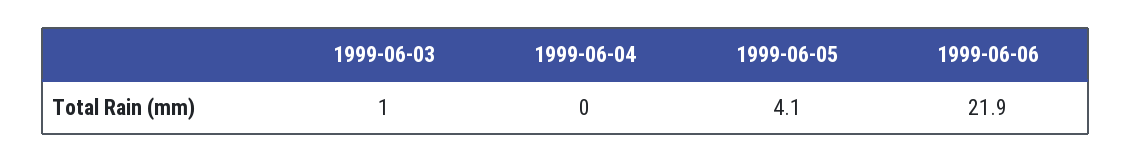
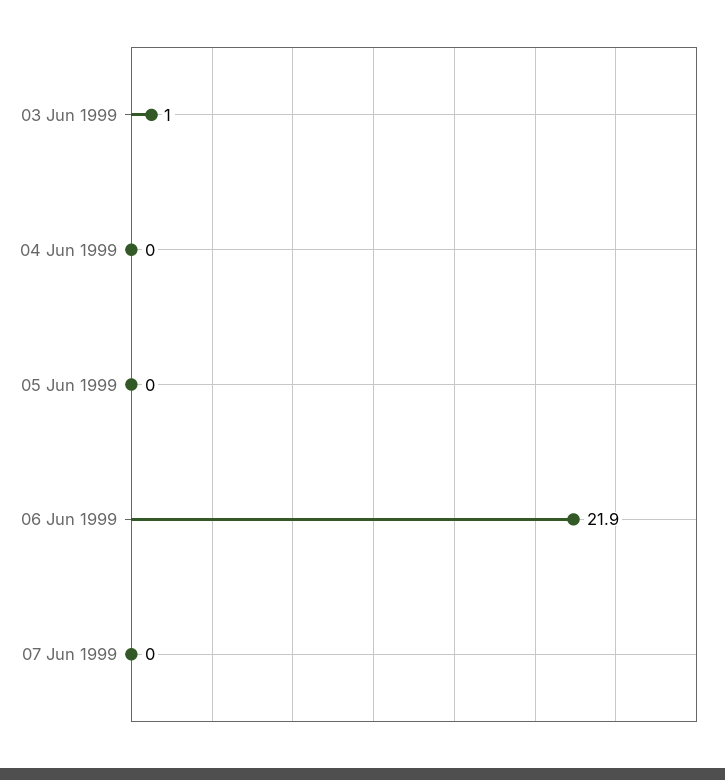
1999-06-05: 4.1 -> 0
07 Jun 1999: none -> 0

